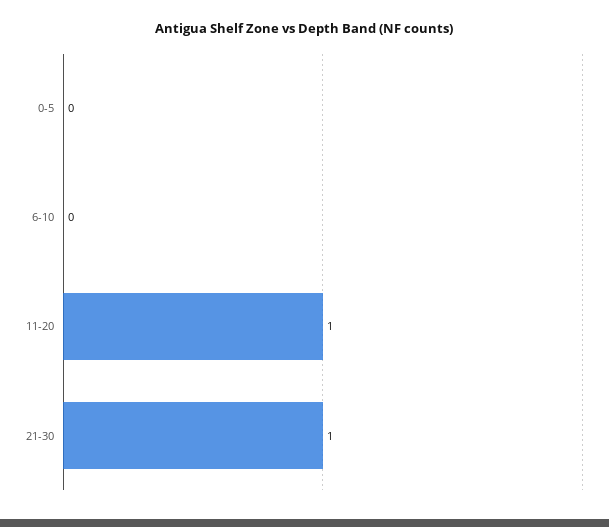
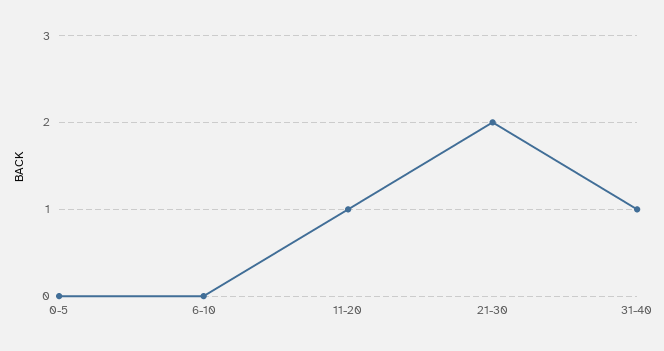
21-30: 1 -> 2
31-40: none -> 1

